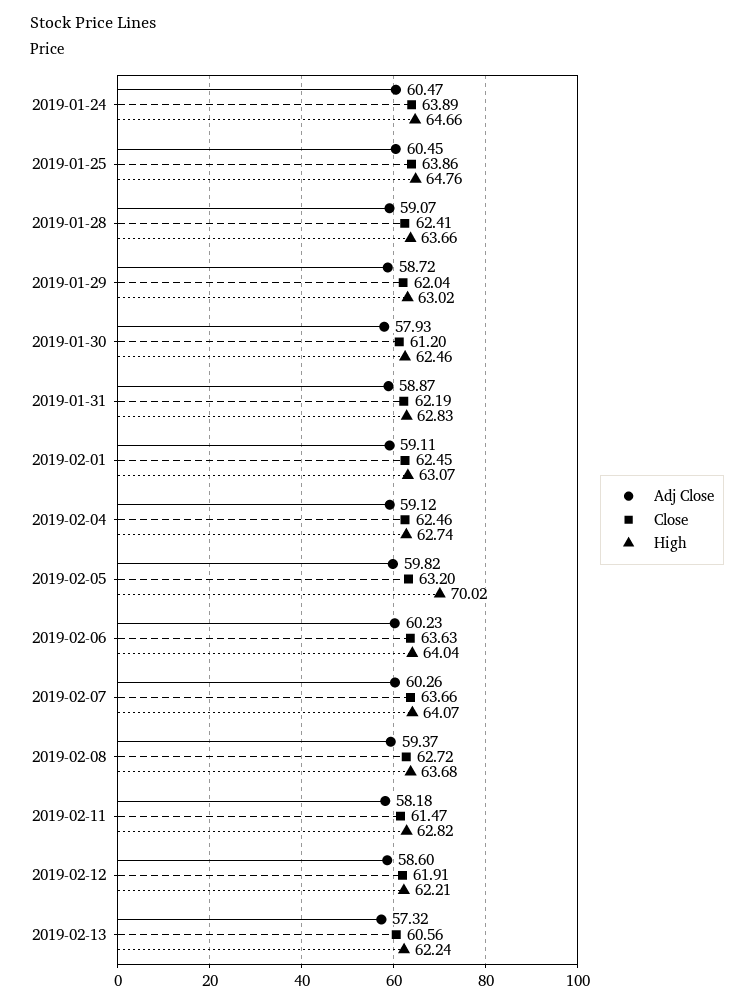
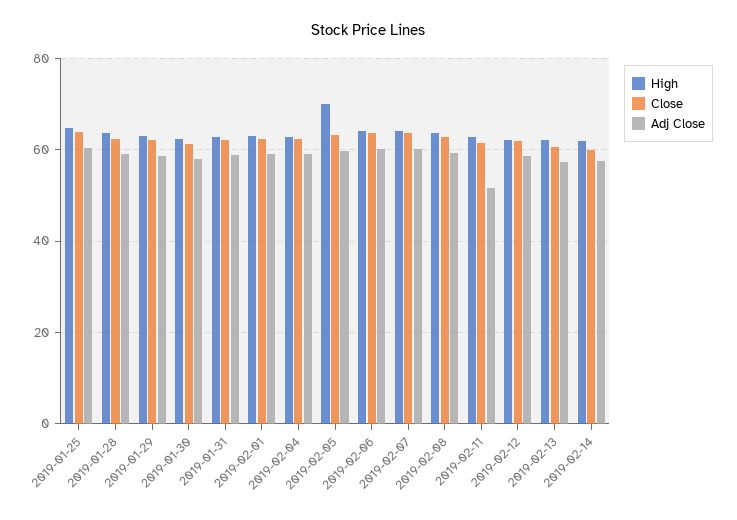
Adj Close, 2019-01-24: 60.47 -> none
Close, 2019-01-24: 63.89 -> none
High, 2019-01-24: 64.66 -> none
Adj Close, 2019-02-11: 58.18 -> 52
High, 2019-02-14: none -> 62
Close, 2019-02-14: none -> 60
Adj Close, 2019-02-14: none -> 58

